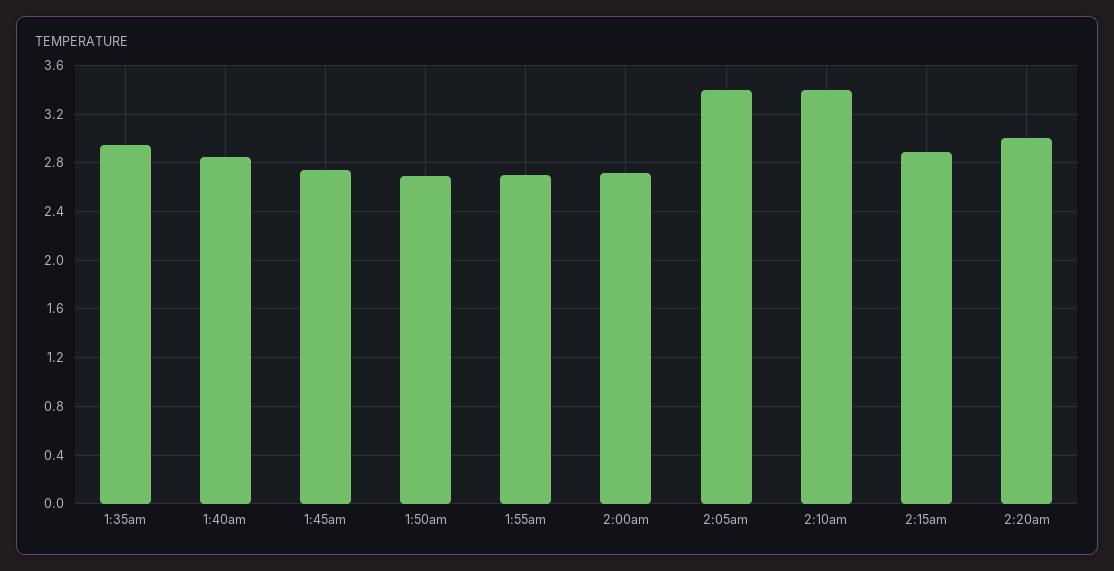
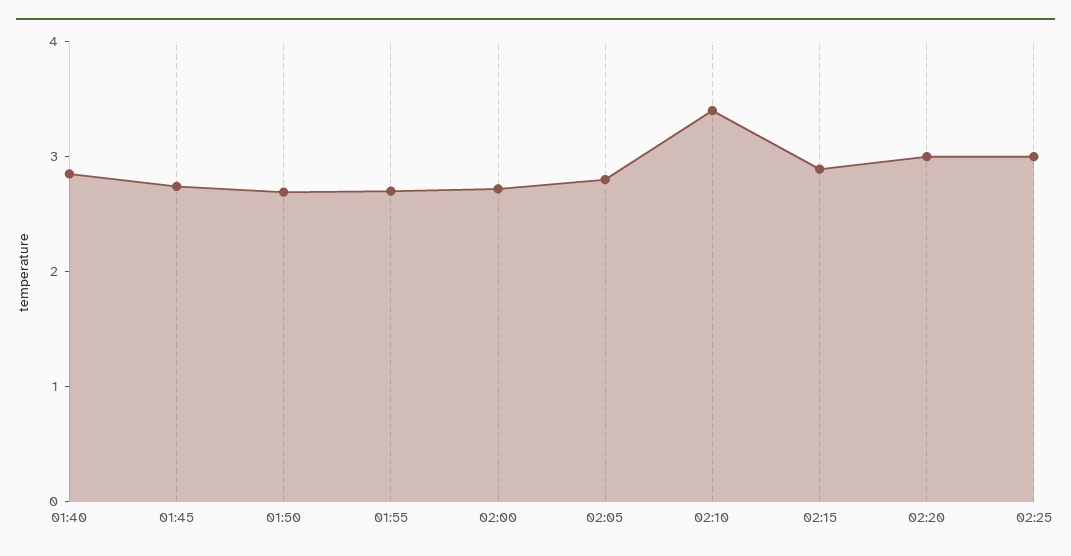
1:35am: 2.95 -> none
2:05am: 3.4 -> 2.8
02:25: none -> 3

